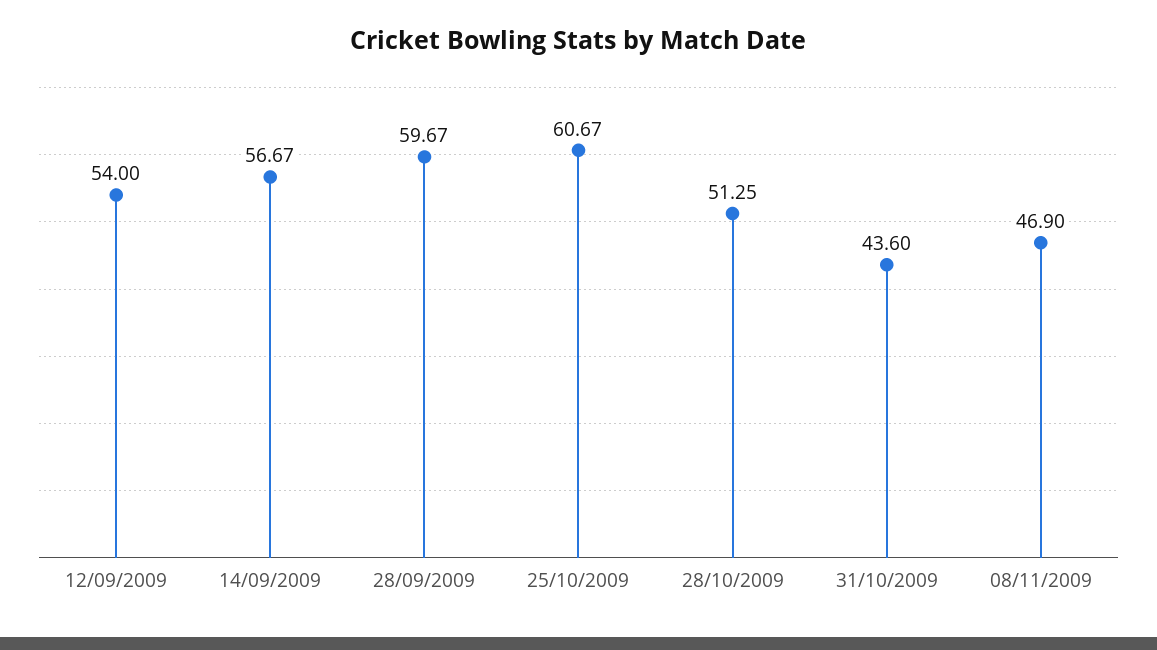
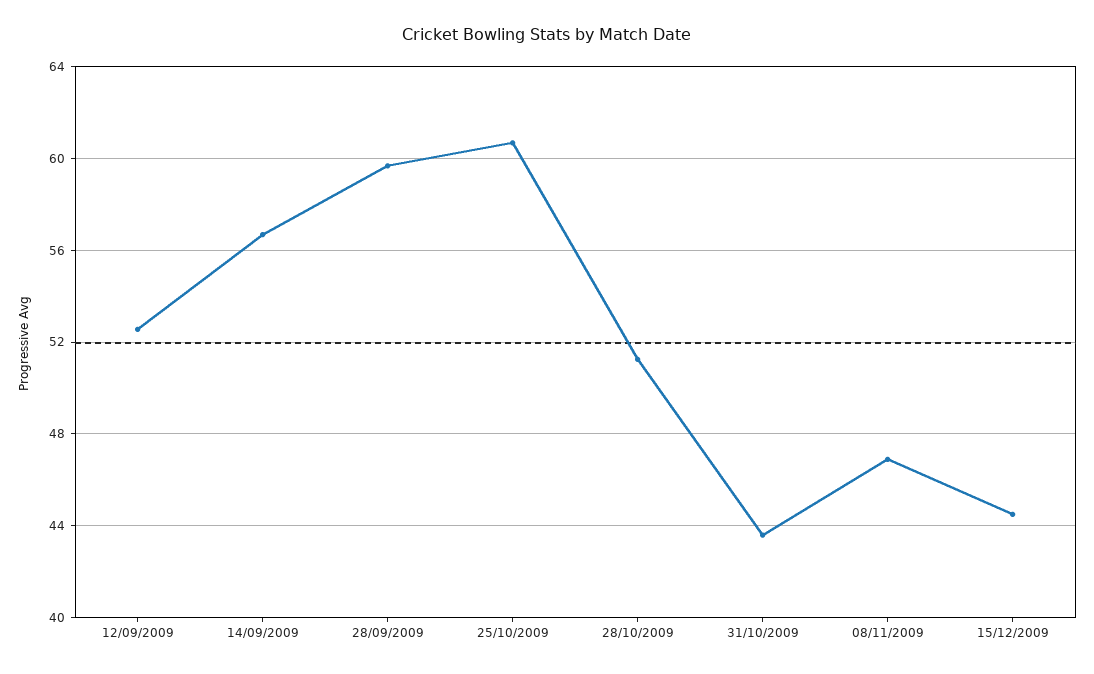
12/09/2009: 54 -> 52.5
15/12/2009: none -> 44.5

